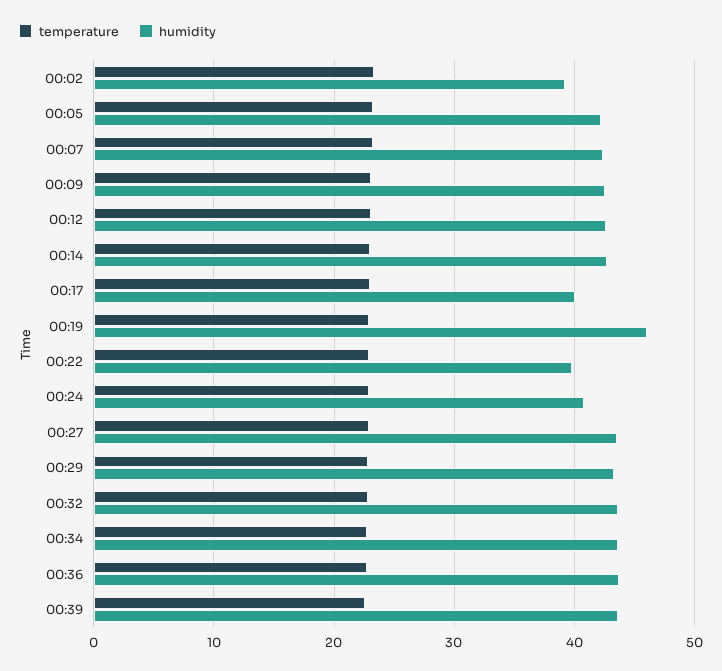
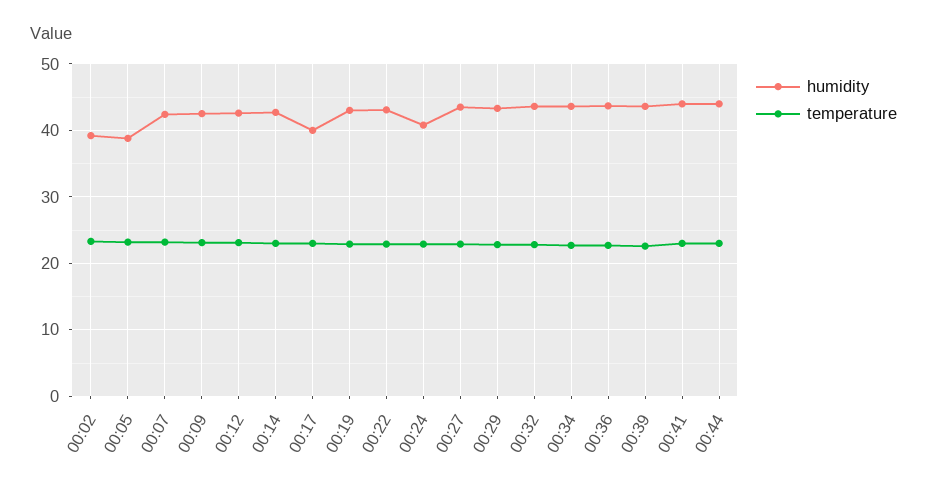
humidity, 00:05: 42 -> 39
humidity, 00:19: 46 -> 43
humidity, 00:22: 40 -> 43
humidity, 00:41: none -> 44
temperature, 00:41: none -> 23
humidity, 00:44: none -> 44
temperature, 00:44: none -> 23

